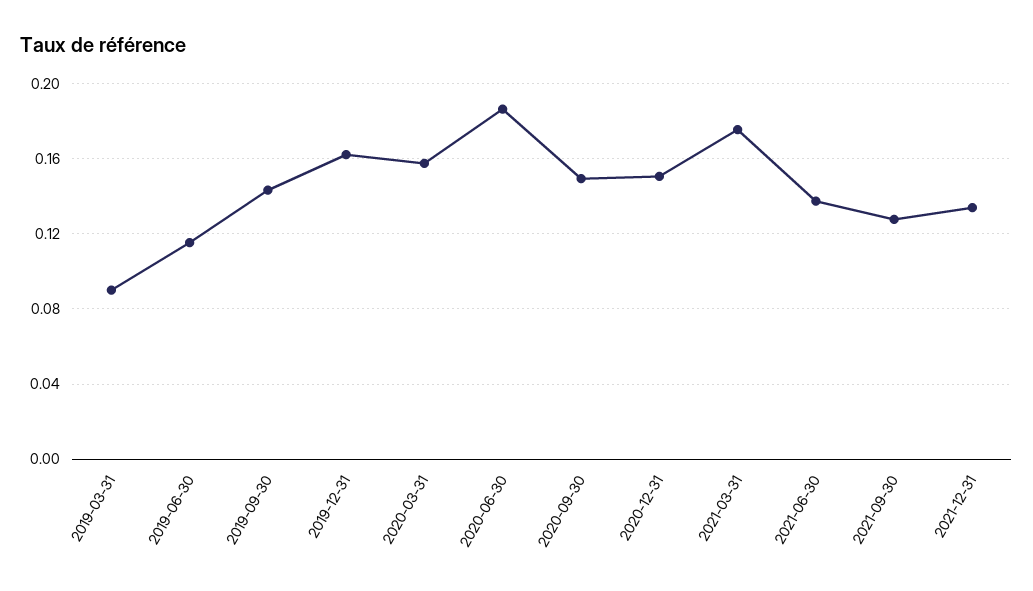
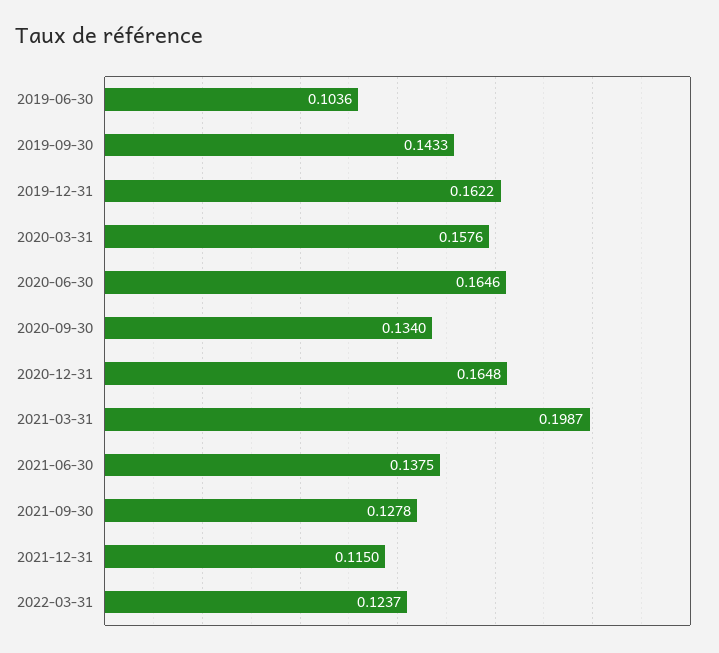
2019-03-31: 0.09 -> none
2019-06-30: 0.115 -> 0.1036
2020-06-30: 0.185 -> 0.1646
2020-09-30: 0.15 -> 0.134
2020-12-31: 0.15 -> 0.1648
2021-03-31: 0.175 -> 0.1987
2021-12-31: 0.135 -> 0.115
2022-03-31: none -> 0.1237

